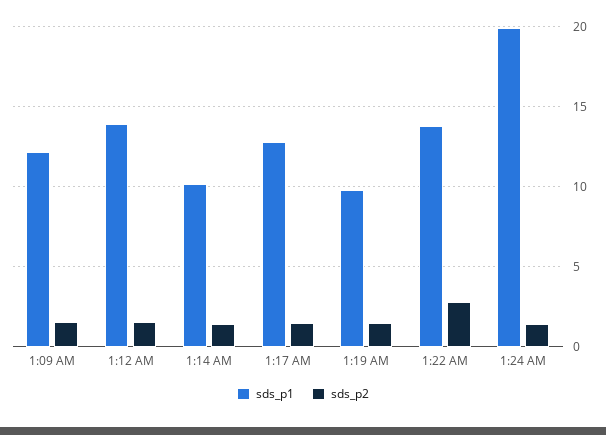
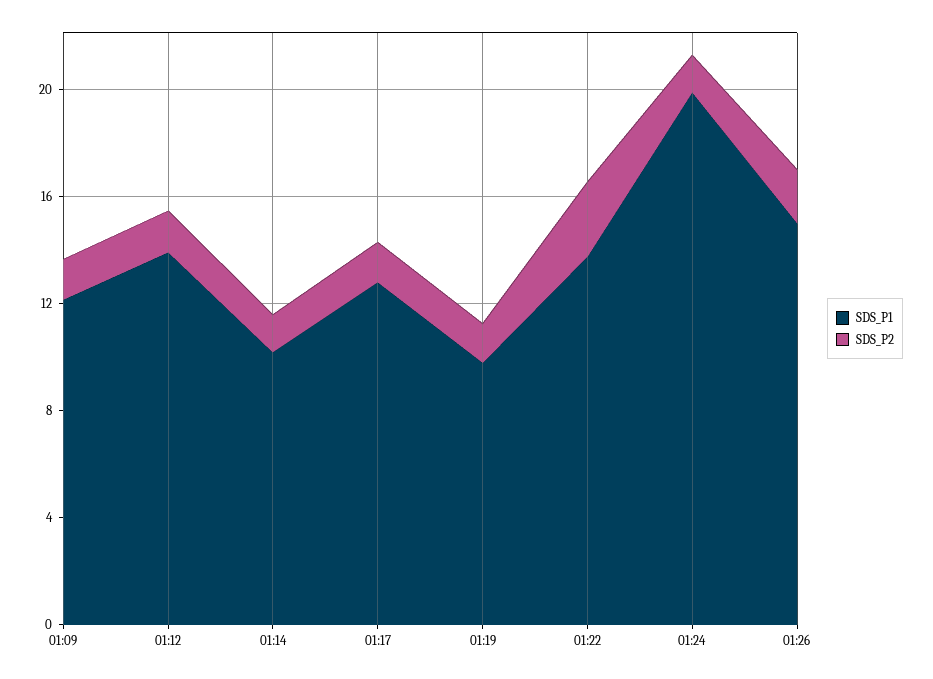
sds_p1, 01:26: none -> 15
sds_p2, 01:26: none -> 2

